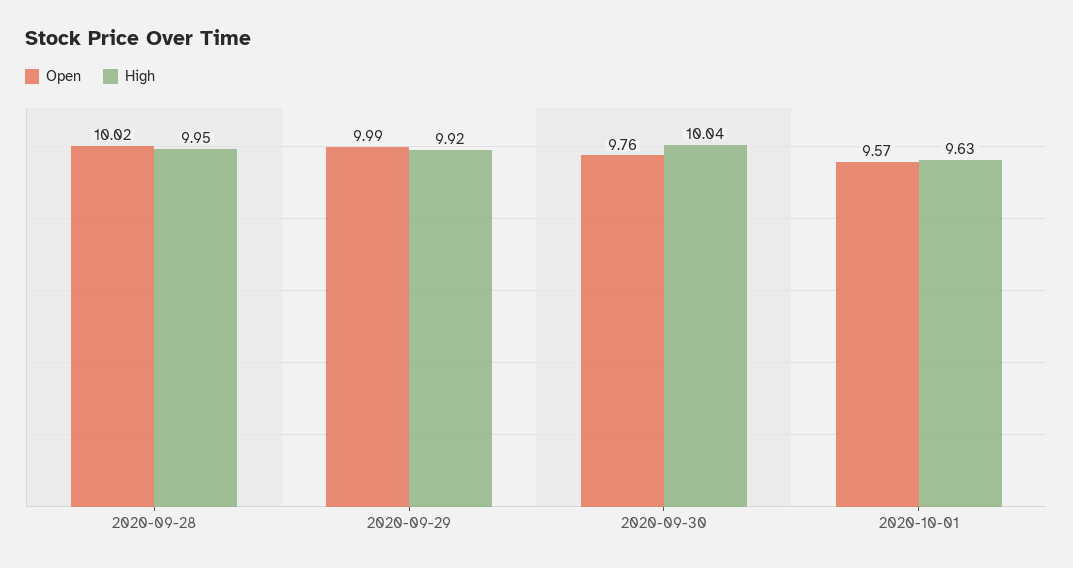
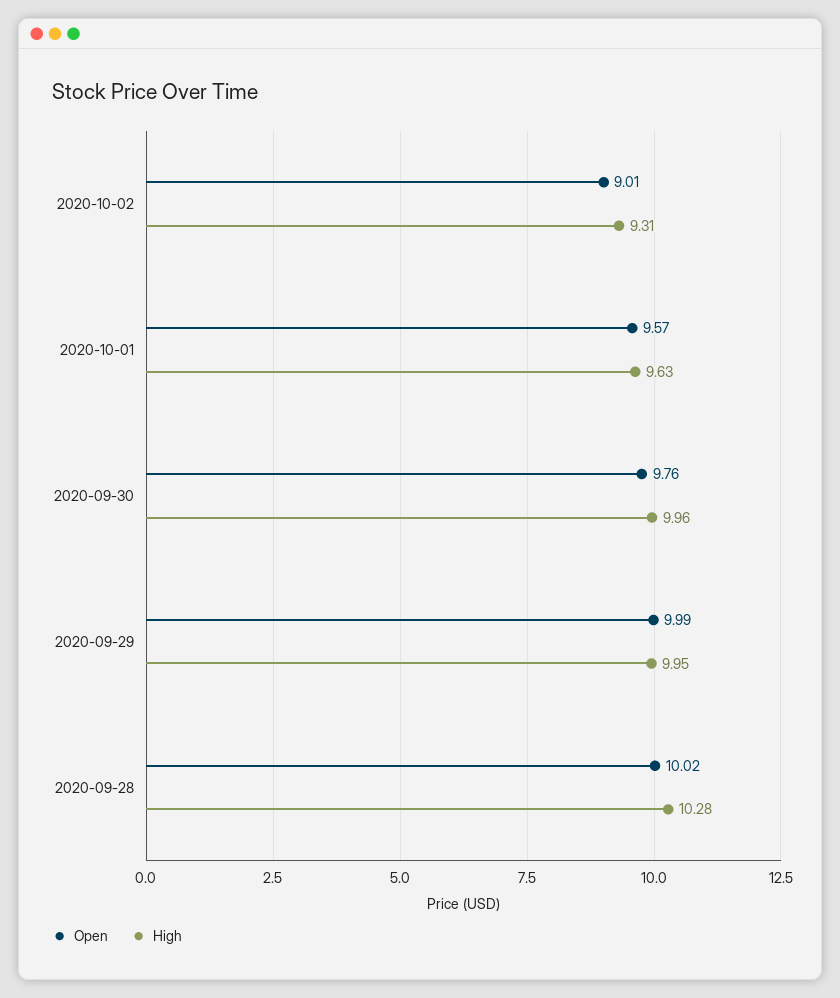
High, 2020-09-28: 9.95 -> 10.28
High, 2020-09-29: 9.92 -> 9.95
High, 2020-09-30: 10.04 -> 9.96
Open, 2020-10-02: none -> 9.01
High, 2020-10-02: none -> 9.31

